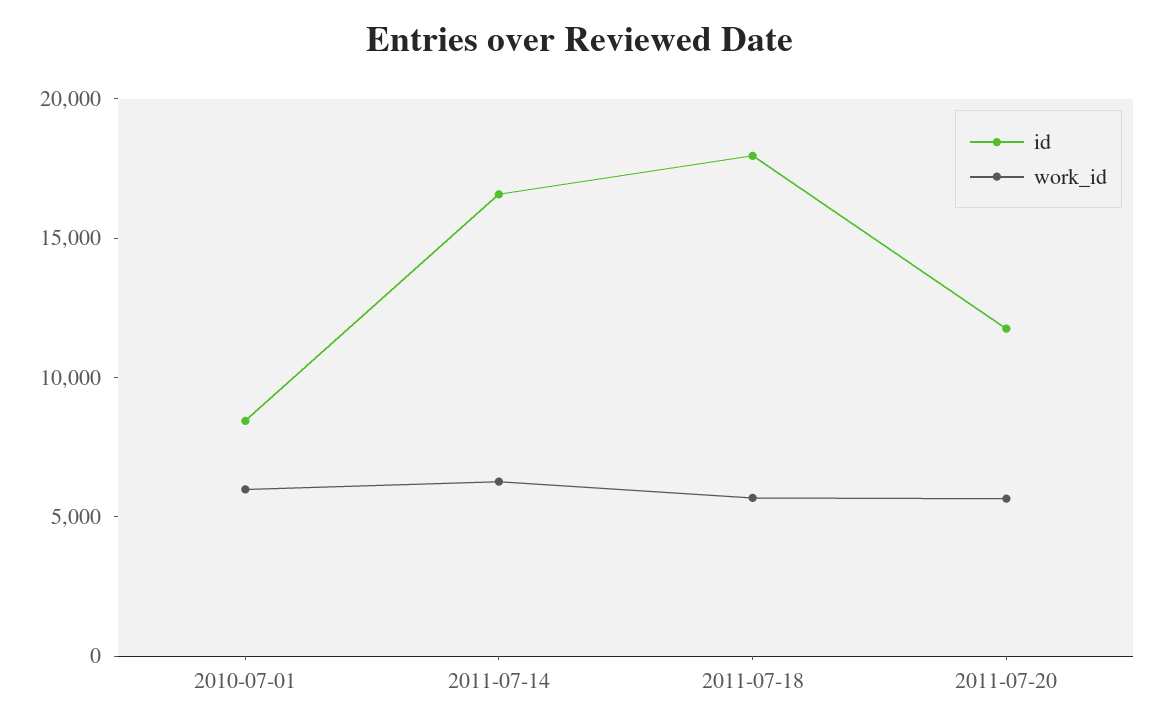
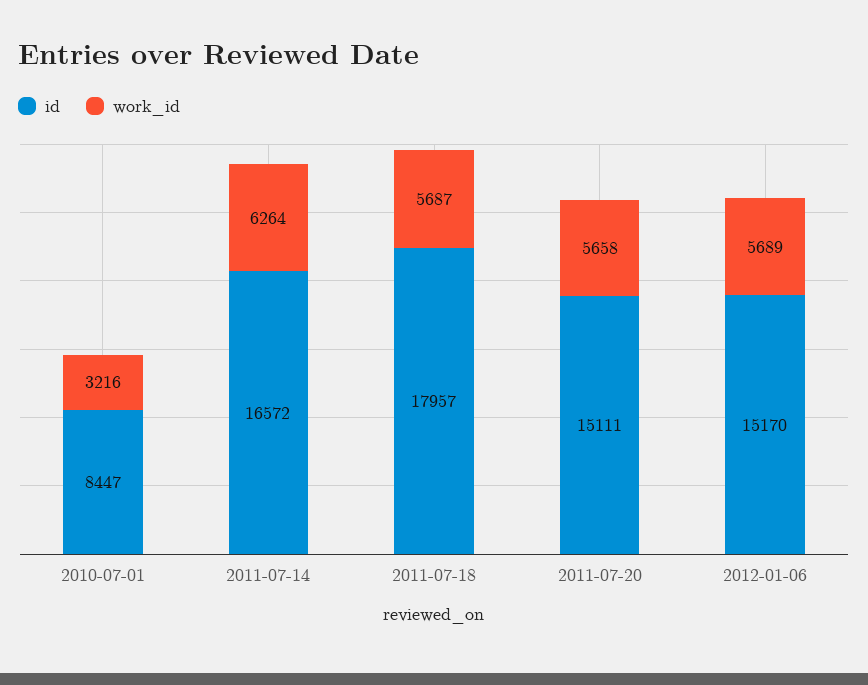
work_id, 2010-07-01: 6000 -> 3216
id, 2011-07-20: 12000 -> 15111
id, 2012-01-06: none -> 15170
work_id, 2012-01-06: none -> 5689

